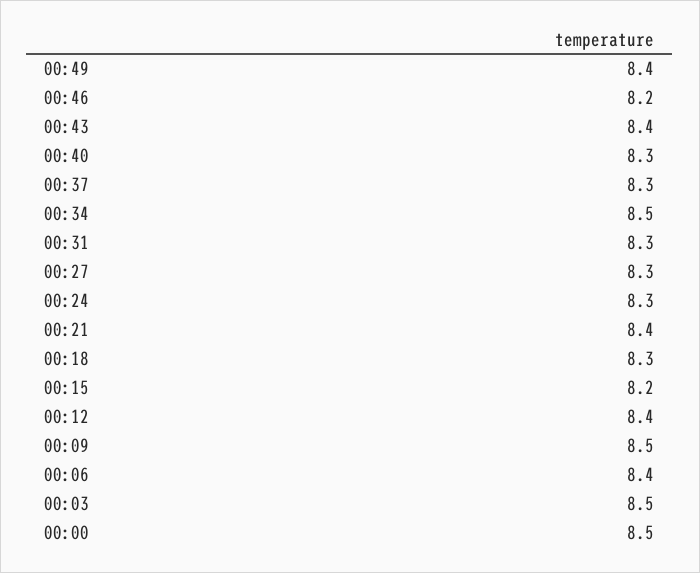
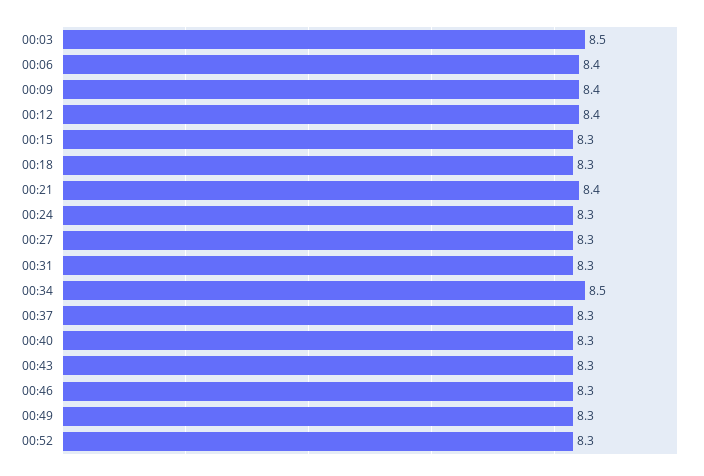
00:49: 8.4 -> 8.3
00:46: 8.2 -> 8.3
00:43: 8.4 -> 8.3
00:15: 8.2 -> 8.3
00:09: 8.5 -> 8.4
00:00: 8.5 -> none
00:52: none -> 8.3

